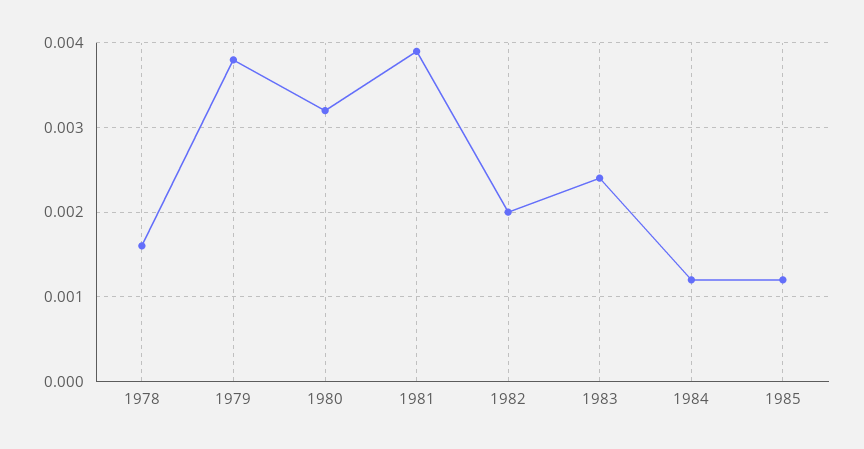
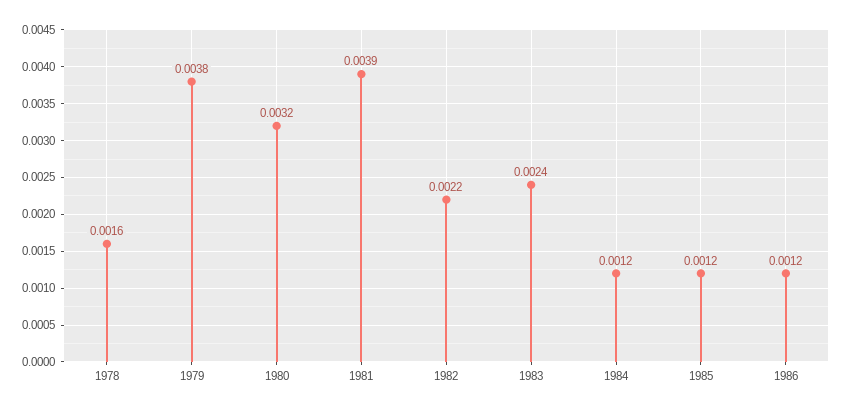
1982: 0.002 -> 0.0022
1986: none -> 0.0012

